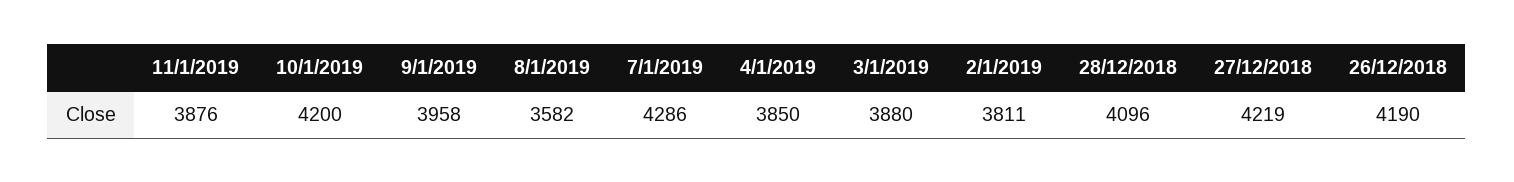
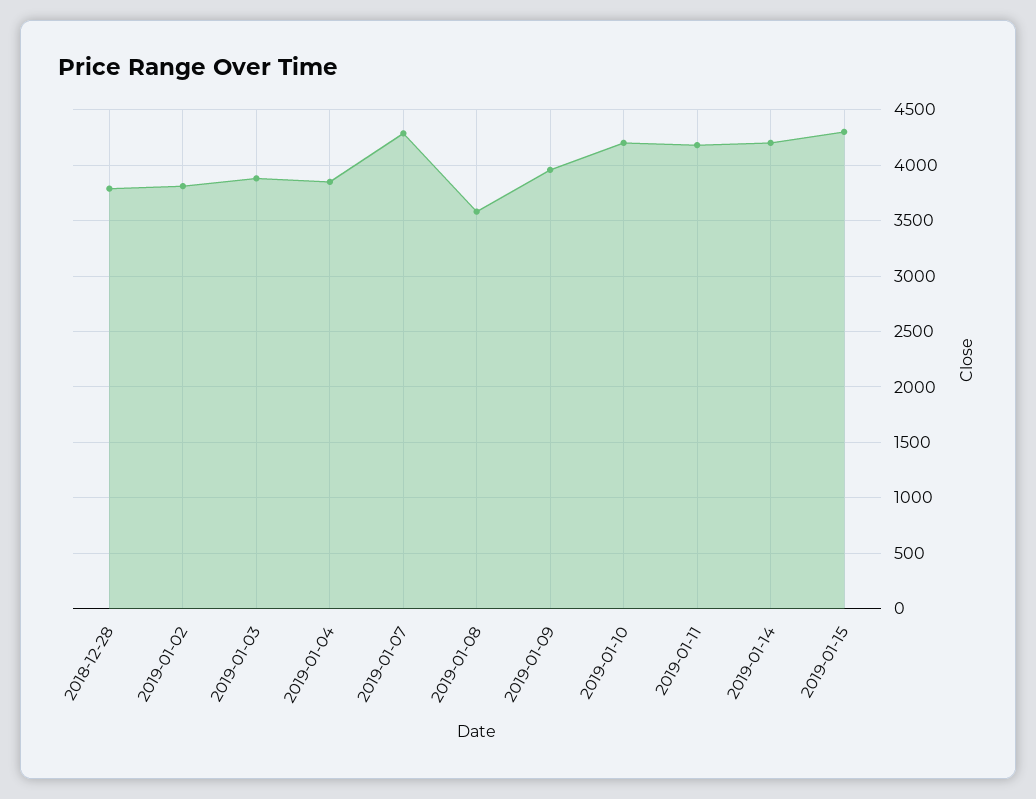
11/1/2019: 3876 -> 4200
28/12/2018: 4096 -> 3800
27/12/2018: 4219 -> none
26/12/2018: 4190 -> none
2019-01-14: none -> 4200
2019-01-15: none -> 4300

